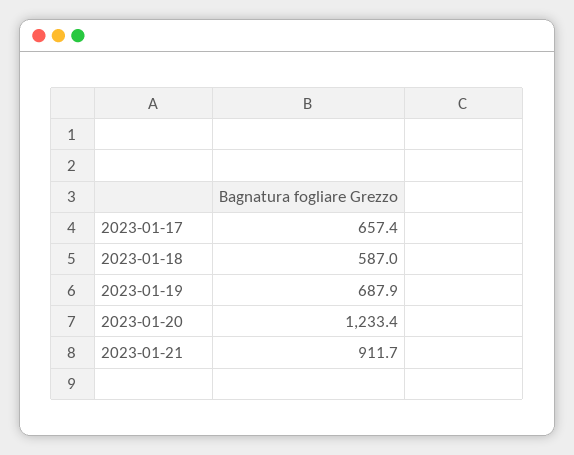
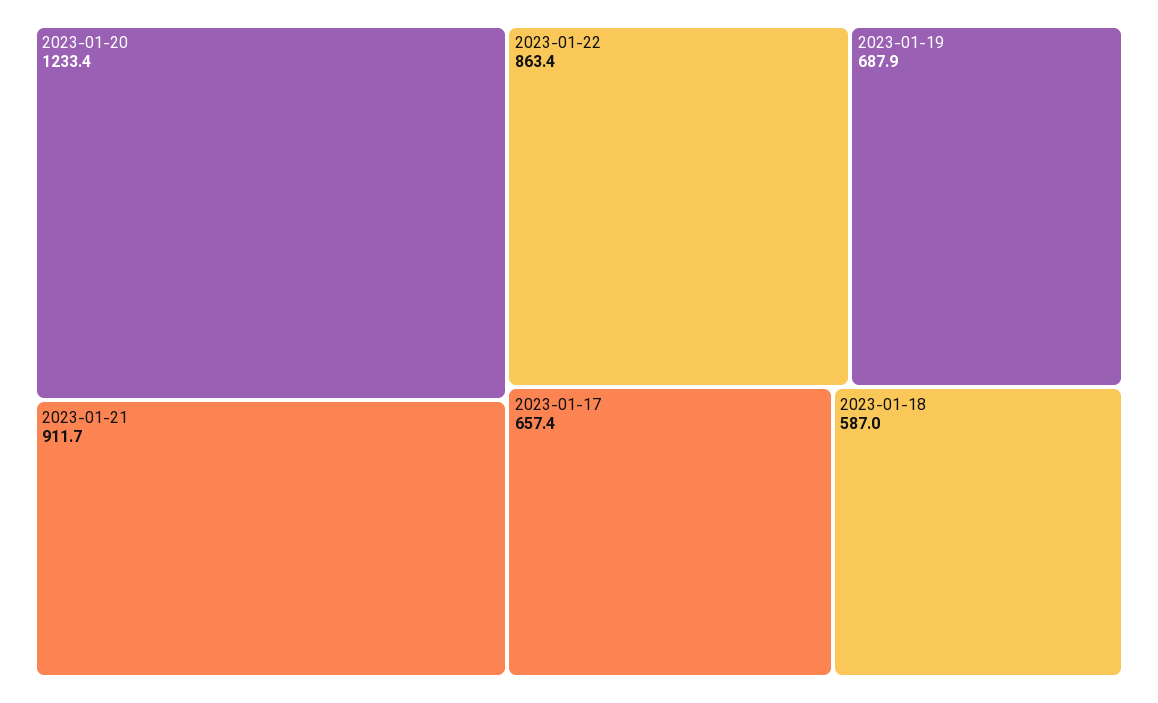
2023-01-22: none -> 863.4

